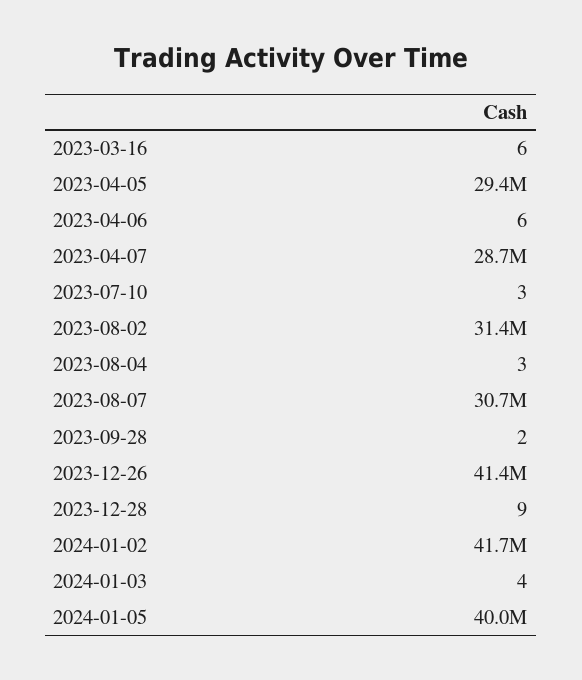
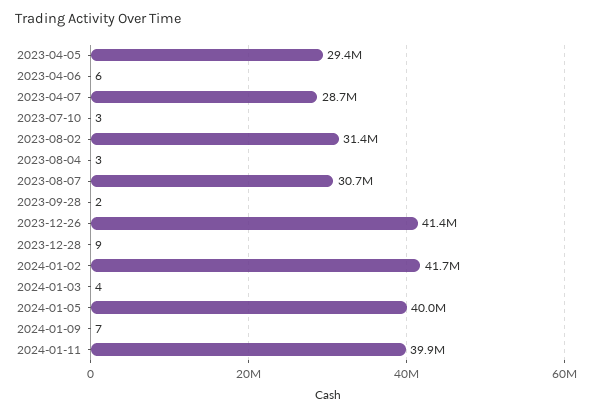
2023-03-16: 6 -> none
2024-01-09: none -> 7
2024-01-11: none -> 39900000

